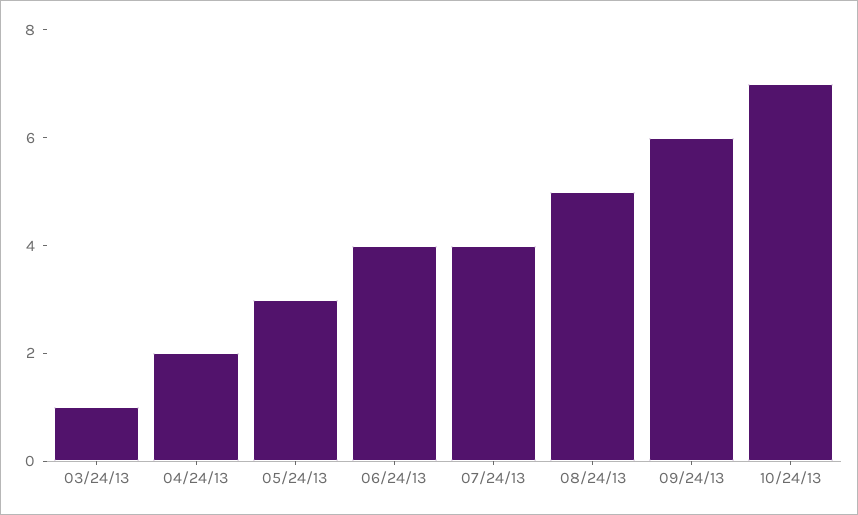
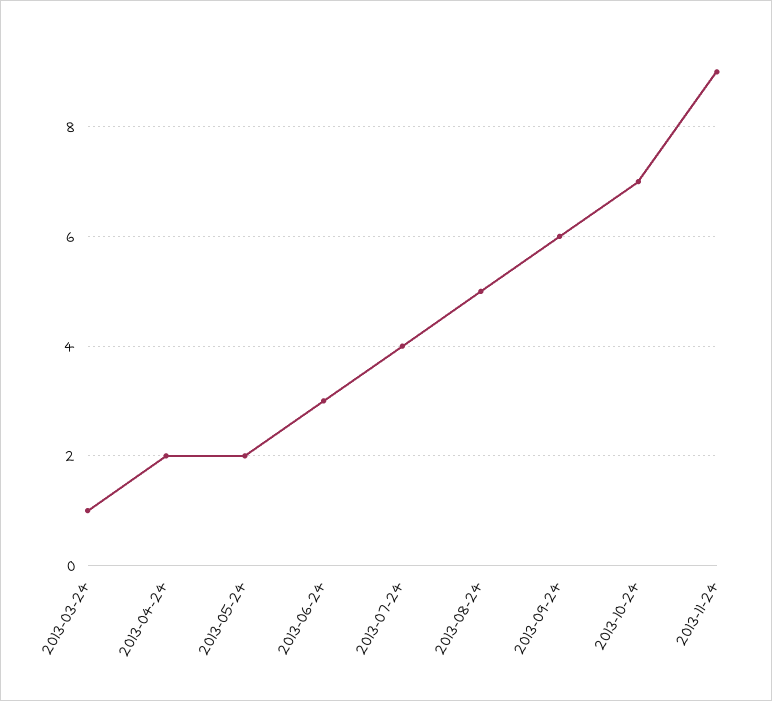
05/24/13: 3 -> 2
06/24/13: 4 -> 3
2013-11-24: none -> 9

